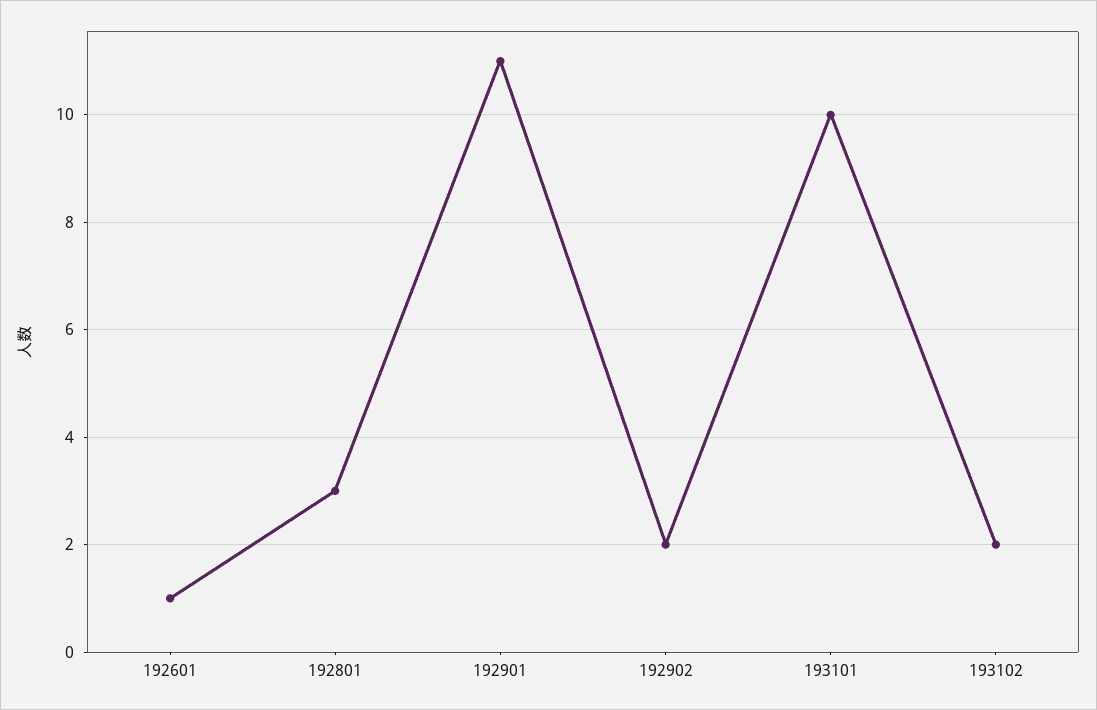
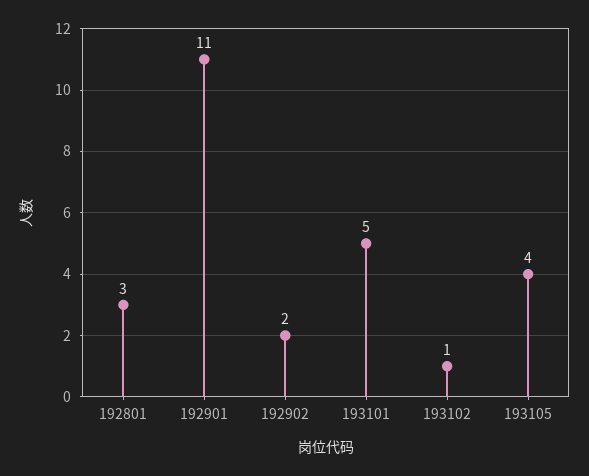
192601: 1 -> none
193101: 10 -> 5
193102: 2 -> 1
193105: none -> 4

